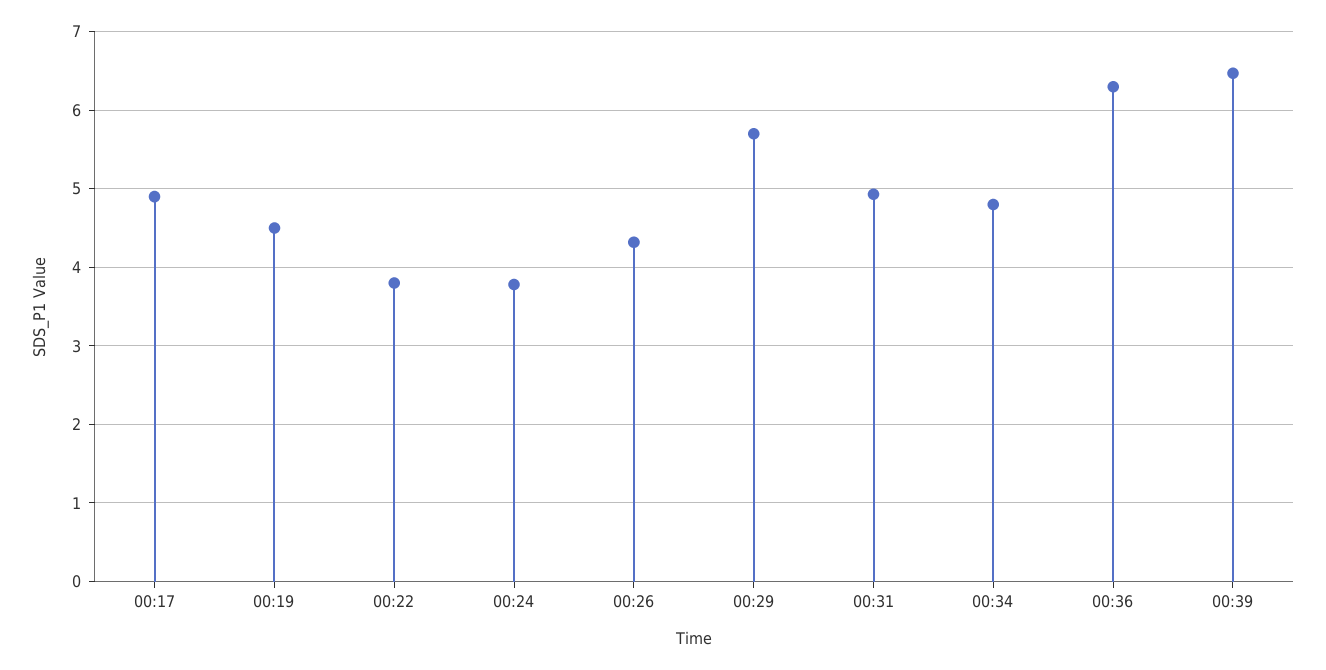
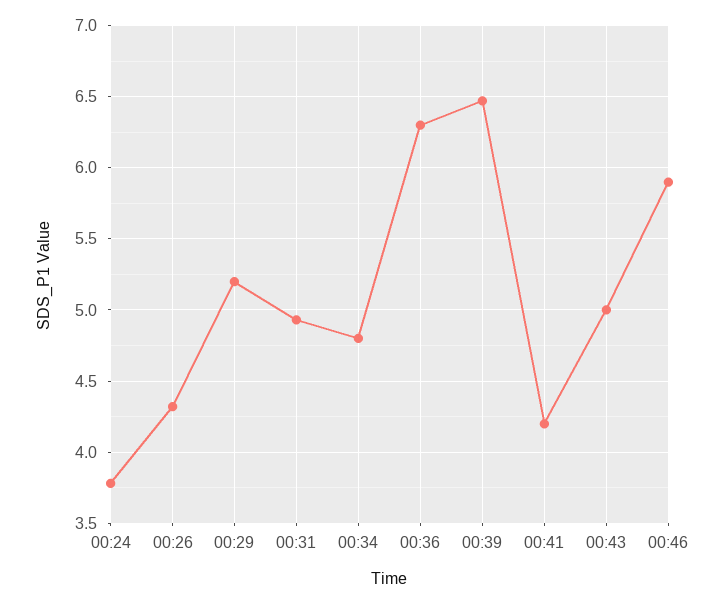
00:17: 4.9 -> none
00:19: 4.5 -> none
00:22: 3.8 -> none
00:29: 5.7 -> 5.2
00:41: none -> 4.2
00:43: none -> 5
00:46: none -> 5.9

